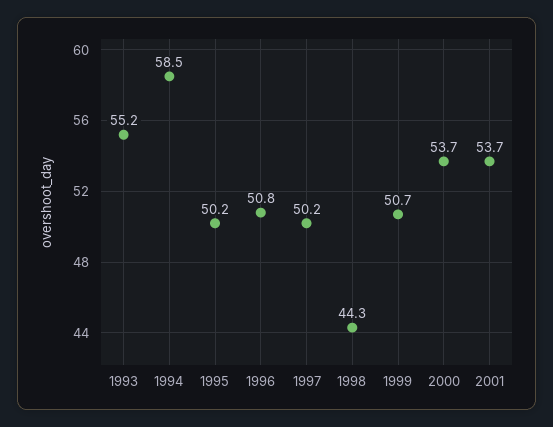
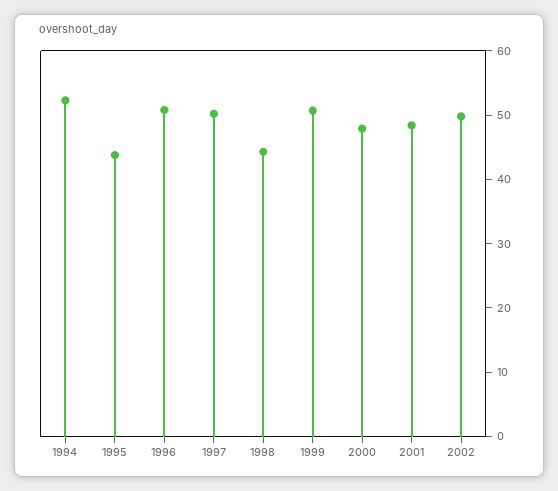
1993: 55.2 -> none
1994: 58.5 -> 52
1995: 50.2 -> 44
2000: 53.7 -> 48
2001: 53.7 -> 48
2002: none -> 50

